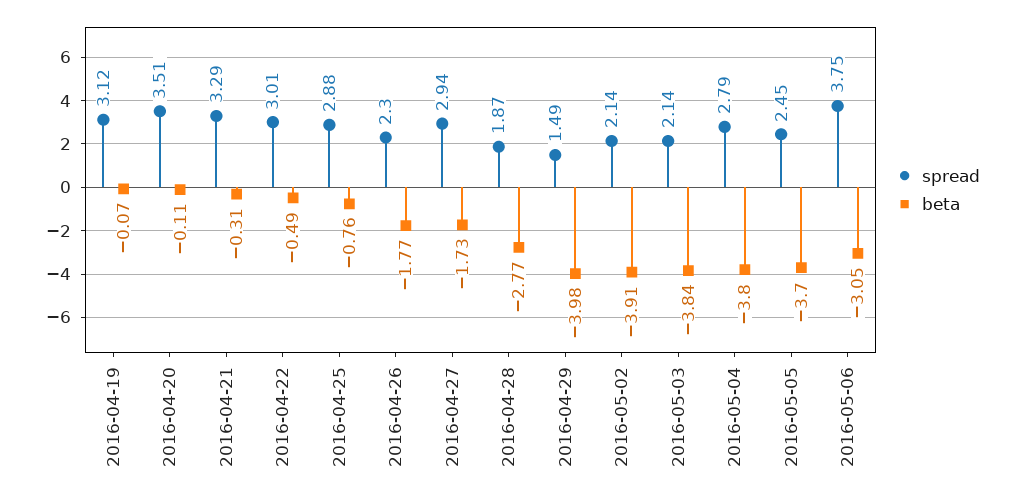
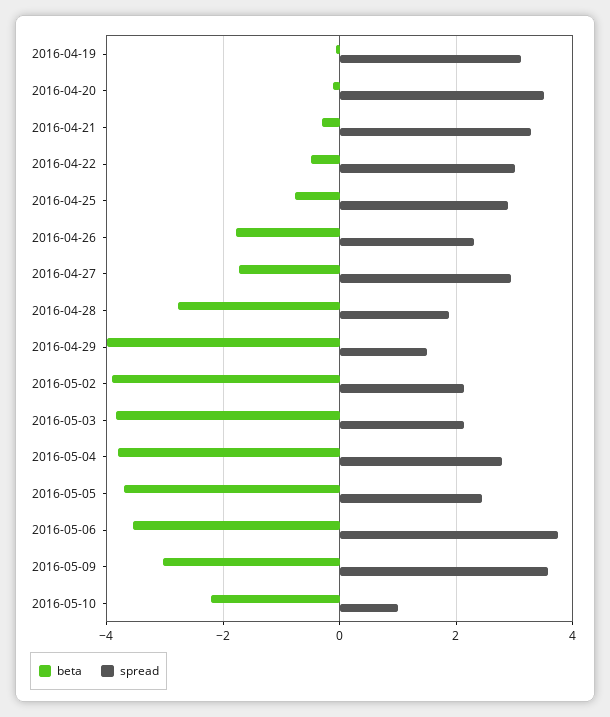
beta, 2016-05-06: -3.05 -> -3.6
beta, 2016-05-09: none -> -3
spread, 2016-05-09: none -> 3.6
beta, 2016-05-10: none -> -2.2
spread, 2016-05-10: none -> 1

